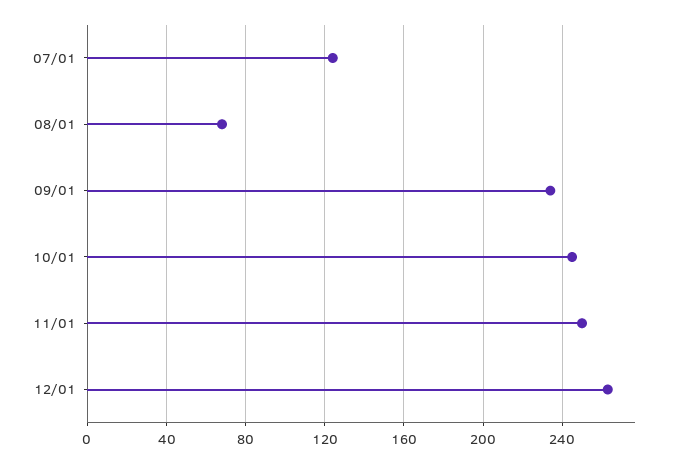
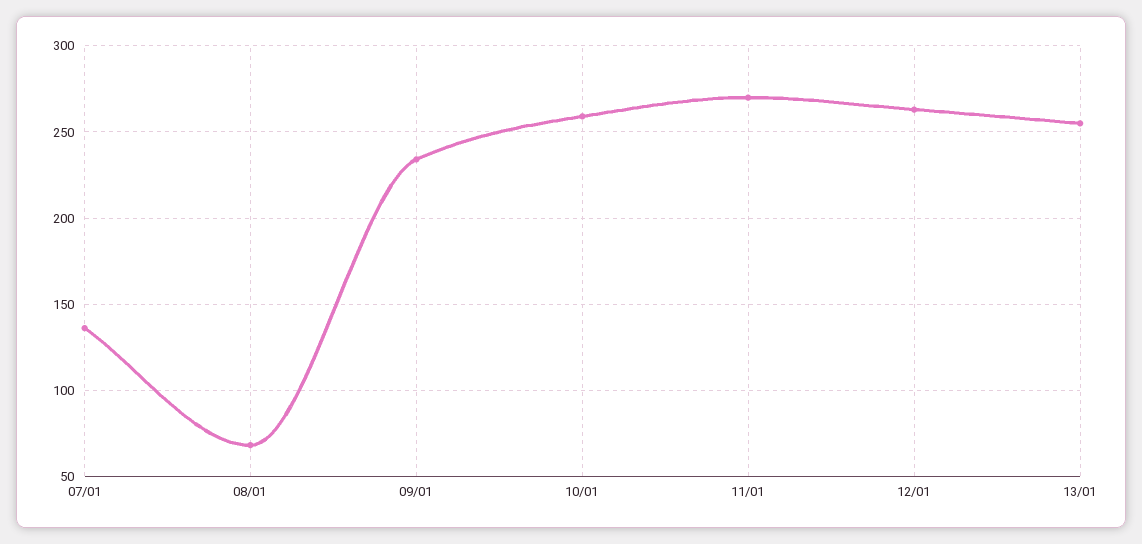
07/01: 125 -> 135
10/01: 245 -> 260
11/01: 250 -> 270
13/01: none -> 255

